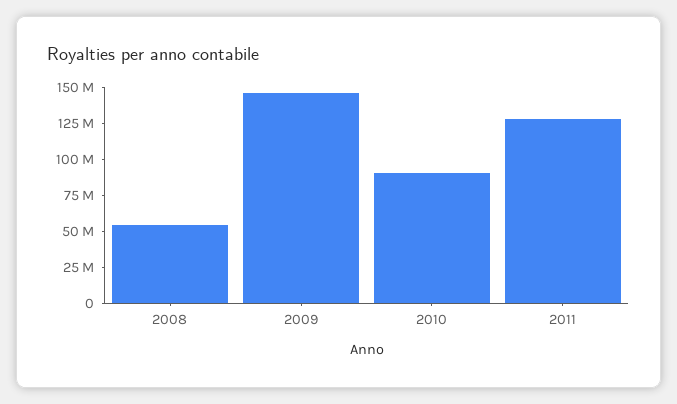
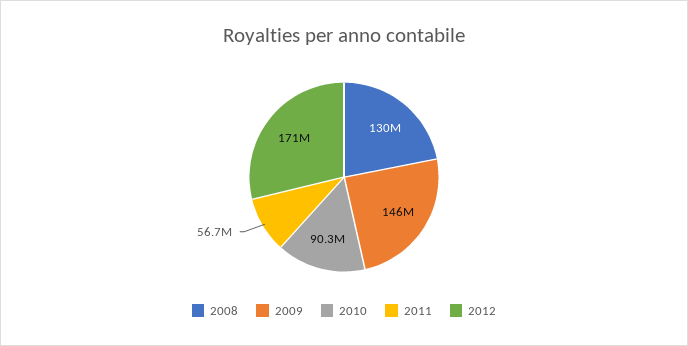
2008: 50000000 -> 130000000
2011: 125000000 -> 56700000
2012: none -> 171000000

